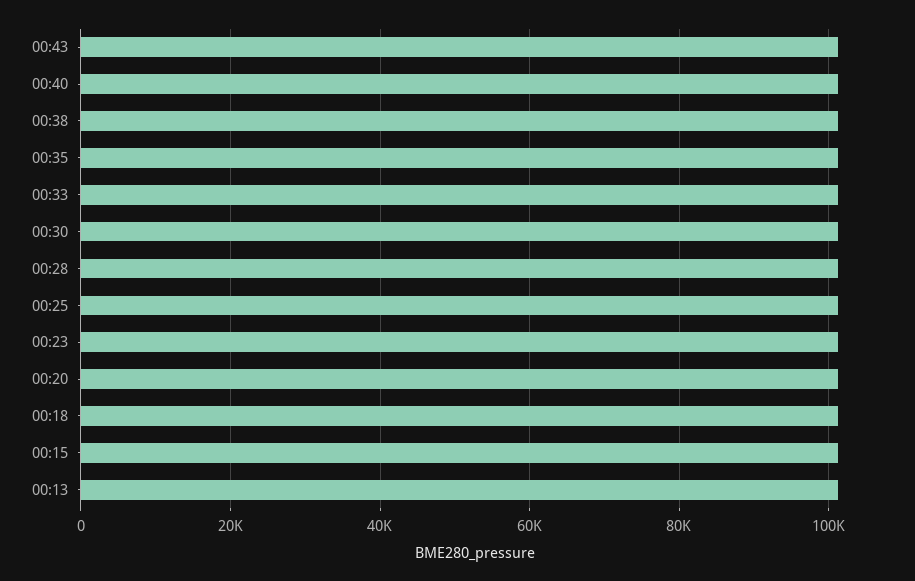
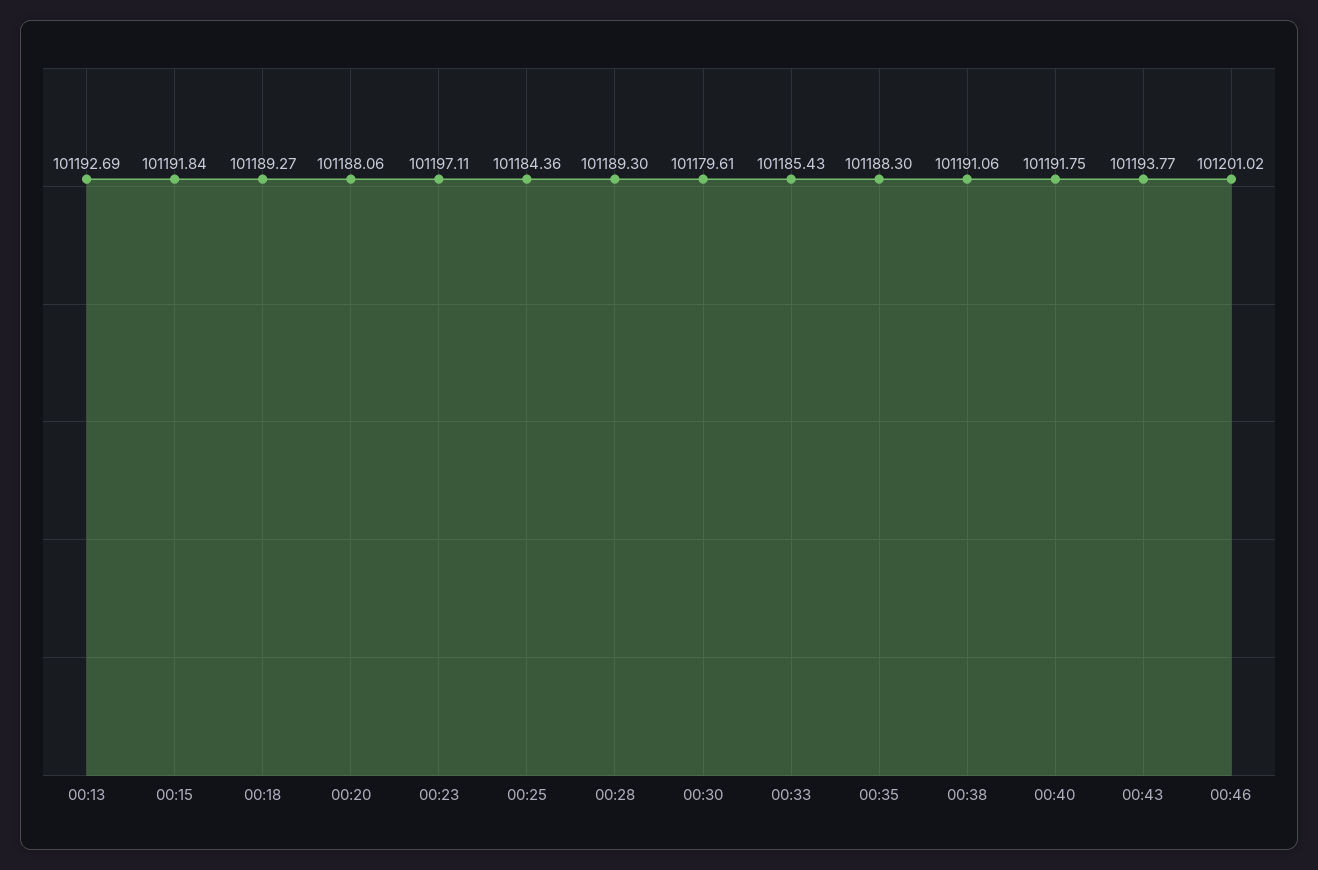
00:46: none -> 101201.02

